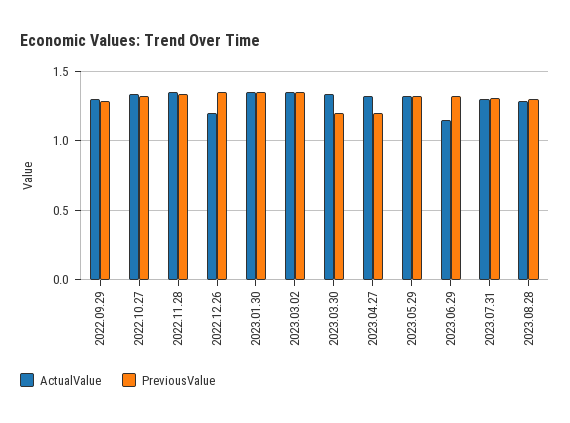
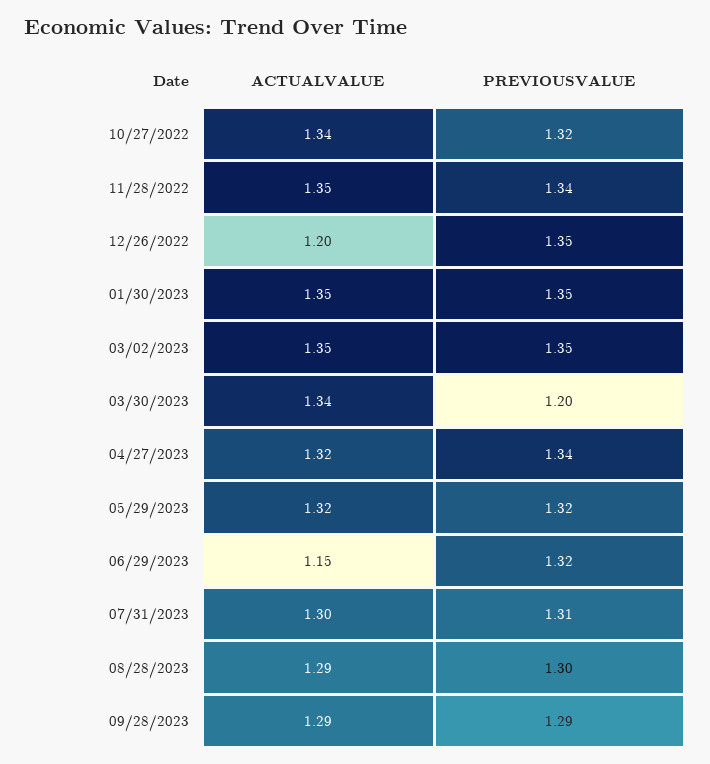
ActualValue, 2022.09.29: 1.3 -> none
PreviousValue, 2022.09.29: 1.3 -> none
PreviousValue, 2023.04.27: 1.2 -> 1.34
ActualValue, 09/28/2023: none -> 1.29
PreviousValue, 09/28/2023: none -> 1.29

